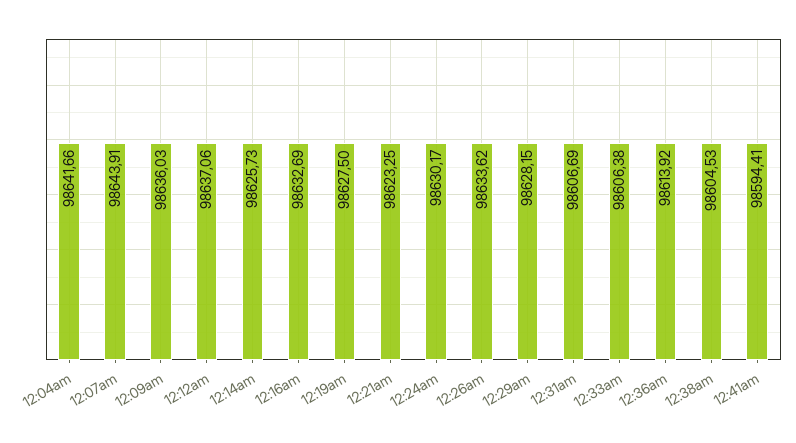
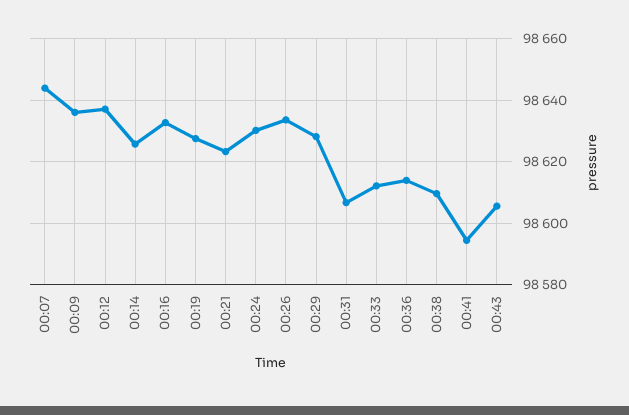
12:04am: 98641.66 -> none
12:33am: 98606.38 -> 98612
12:38am: 98604.53 -> 98610
00:43: none -> 98606

